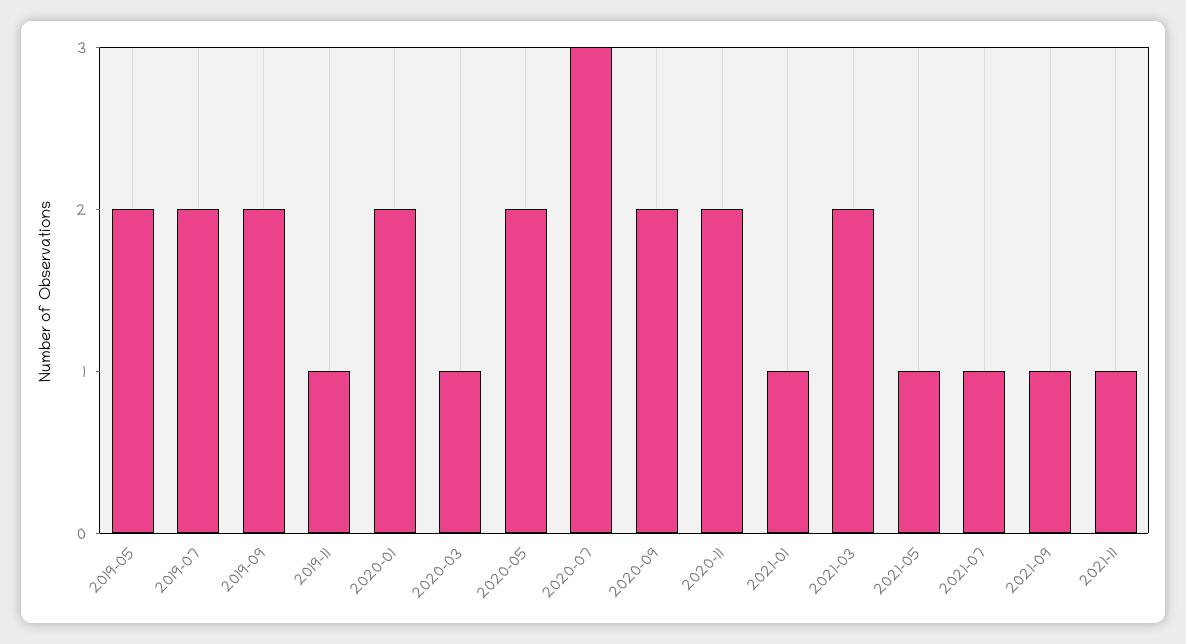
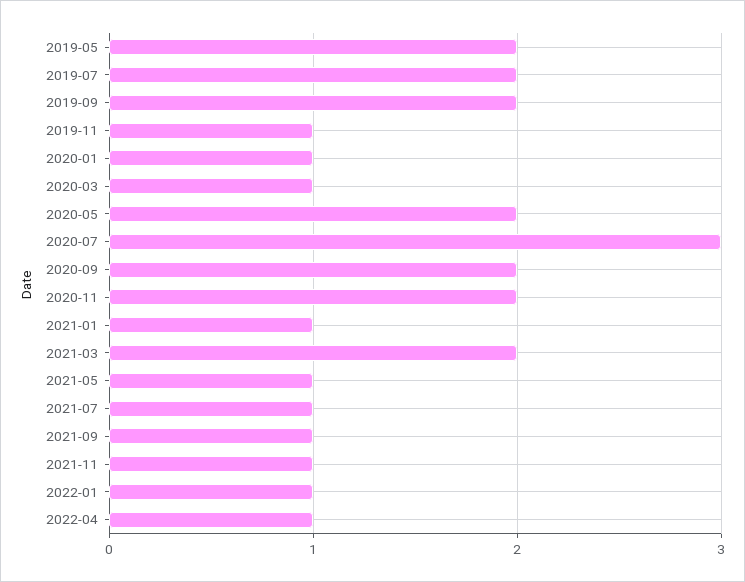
2020-01: 2 -> 1
2022-01: none -> 1
2022-04: none -> 1

